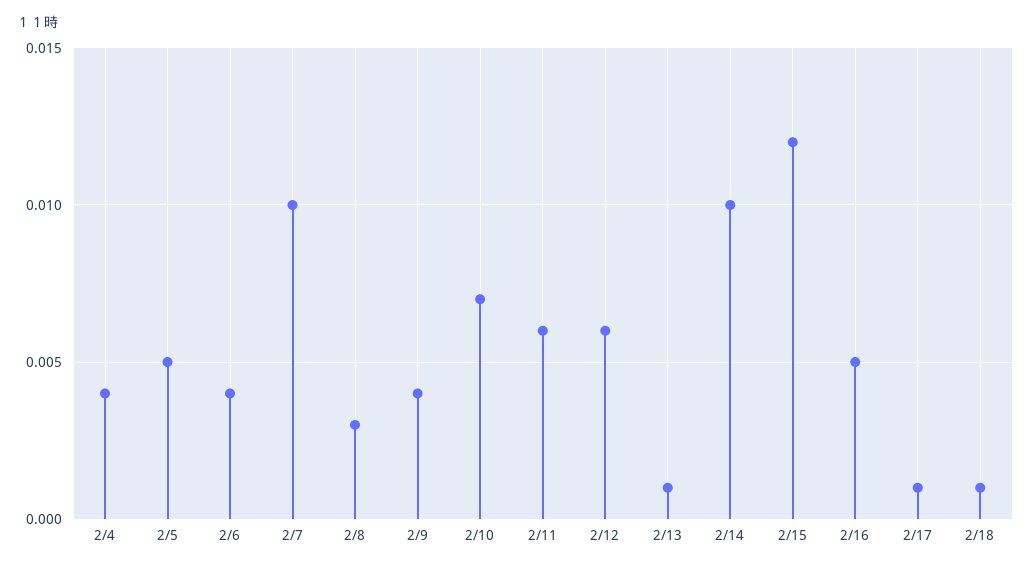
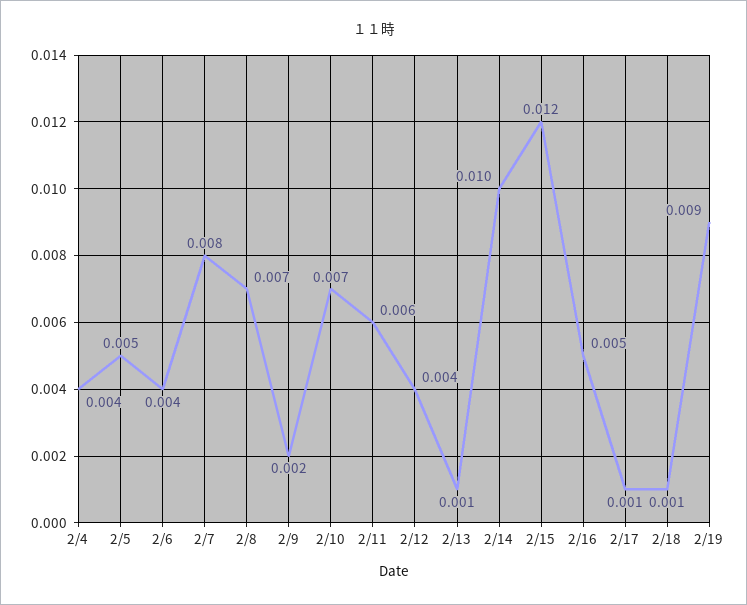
2/7: 0.01 -> 0.008
2/8: 0.003 -> 0.007
2/9: 0.004 -> 0.002
2/12: 0.006 -> 0.004
2/19: none -> 0.009

